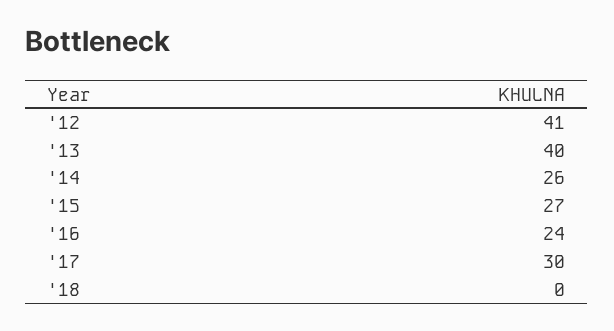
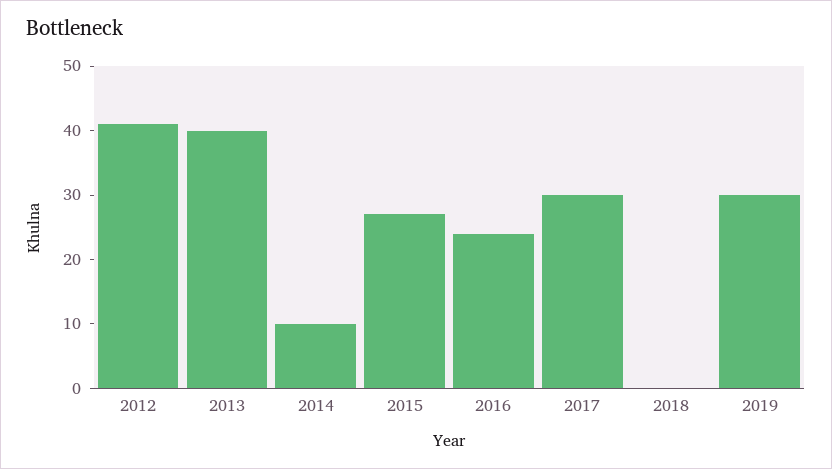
'14: 26 -> 10
2019: none -> 30

